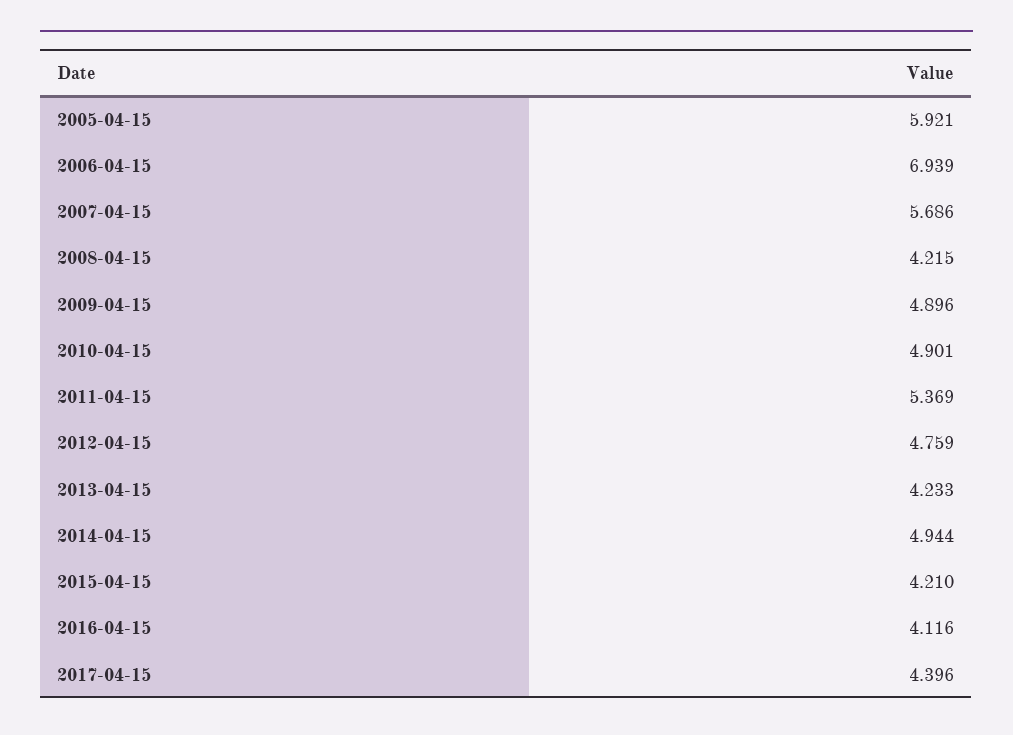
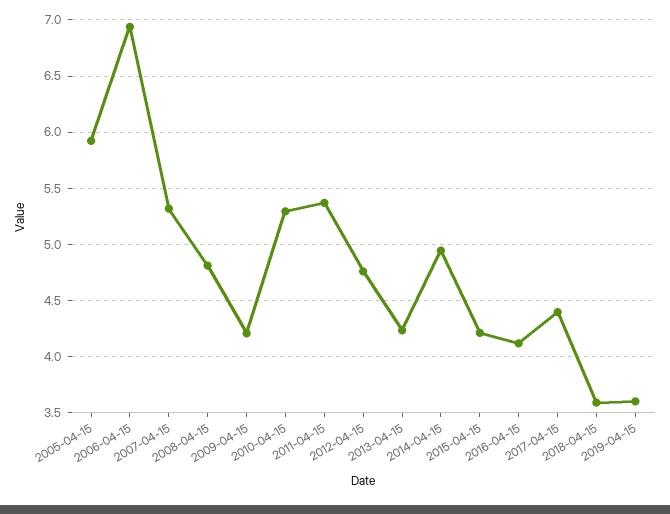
2007-04-15: 5.686 -> 5.3
2008-04-15: 4.215 -> 4.8
2009-04-15: 4.896 -> 4.2
2010-04-15: 4.901 -> 5.3
2018-04-15: none -> 3.6
2019-04-15: none -> 3.6

